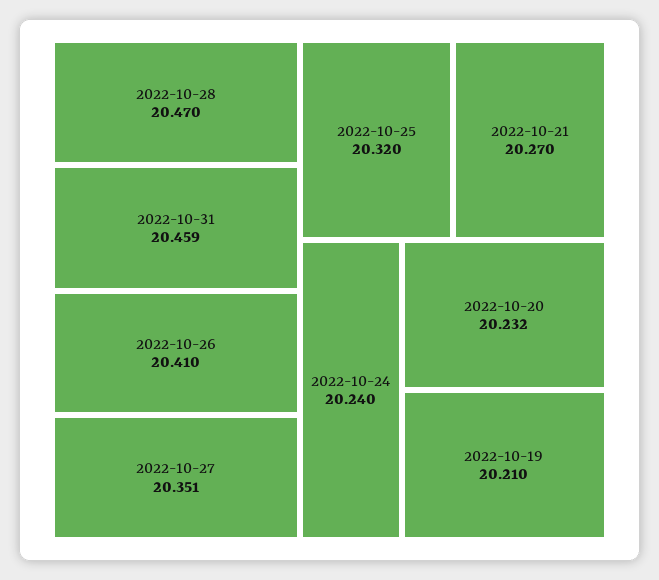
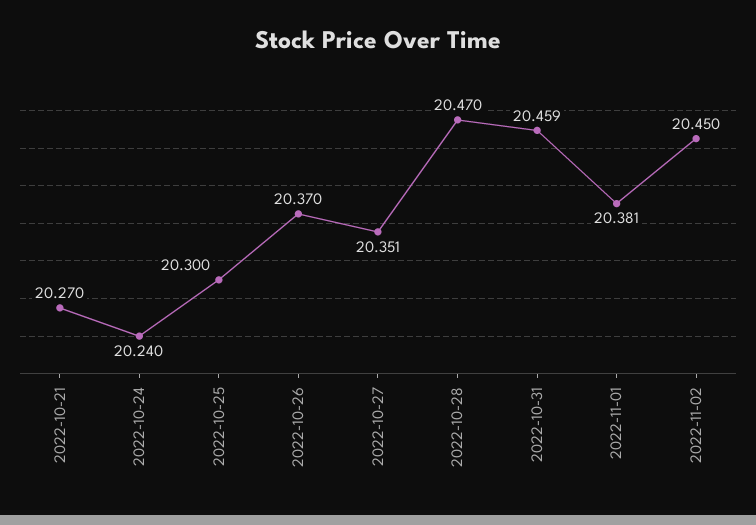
2022-10-26: 20.41 -> 20.37
2022-10-25: 20.32 -> 20.3
2022-10-20: 20.232 -> none
2022-10-19: 20.21 -> none
2022-11-01: none -> 20.381
2022-11-02: none -> 20.45

